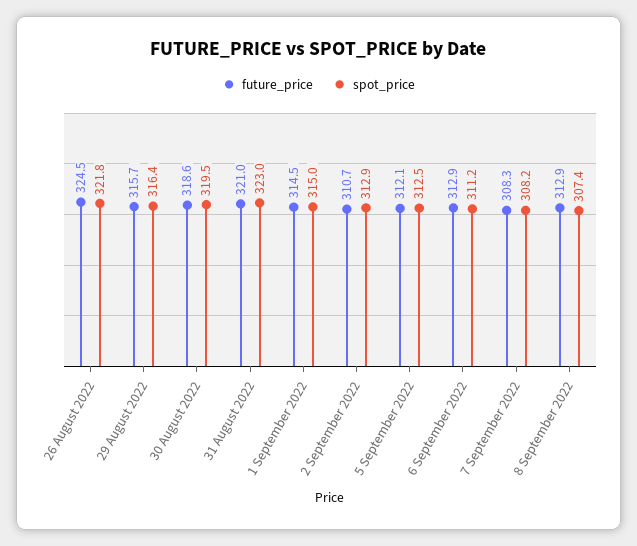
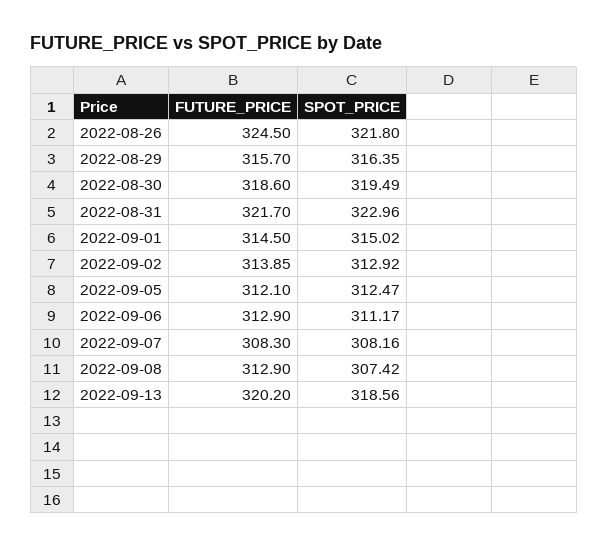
future_price, 31 August 2022: 321 -> 321.7
future_price, 2 September 2022: 310.7 -> 313.85
future_price, 2022-09-13: none -> 320.2
spot_price, 2022-09-13: none -> 318.56

